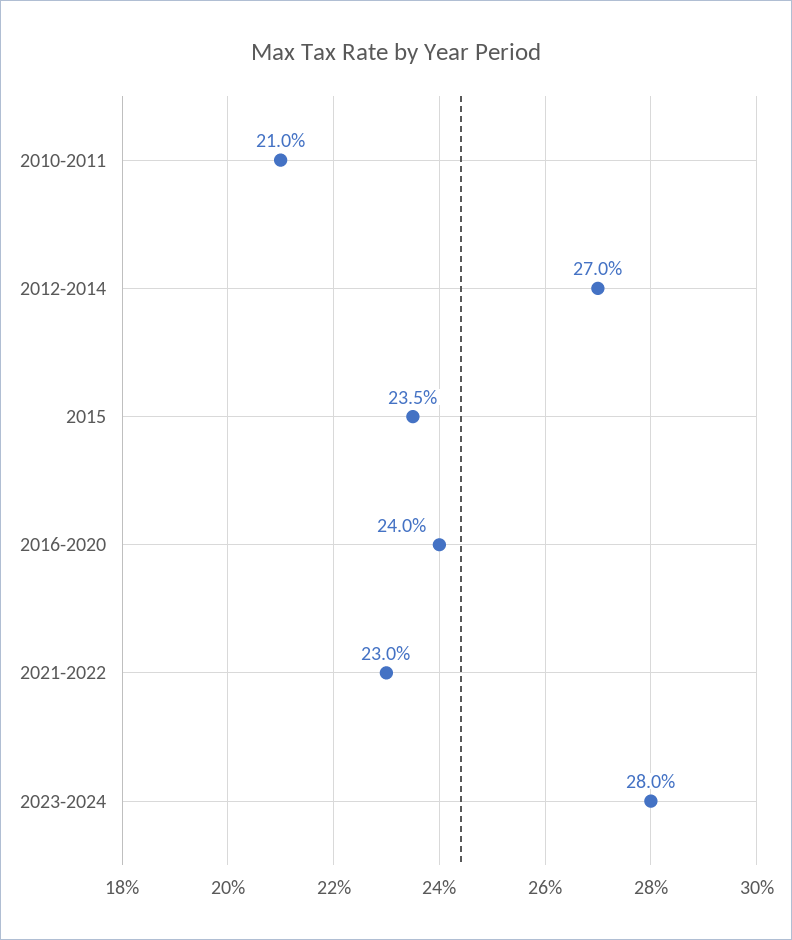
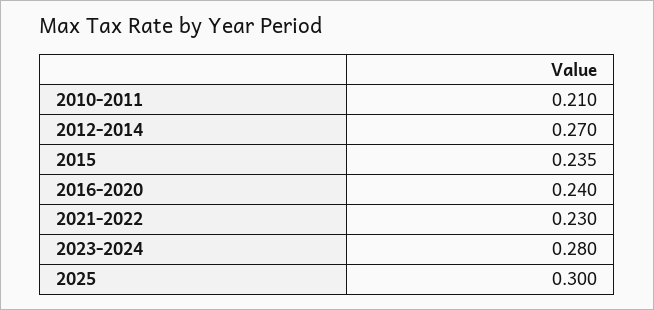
2025: none -> 0.3

